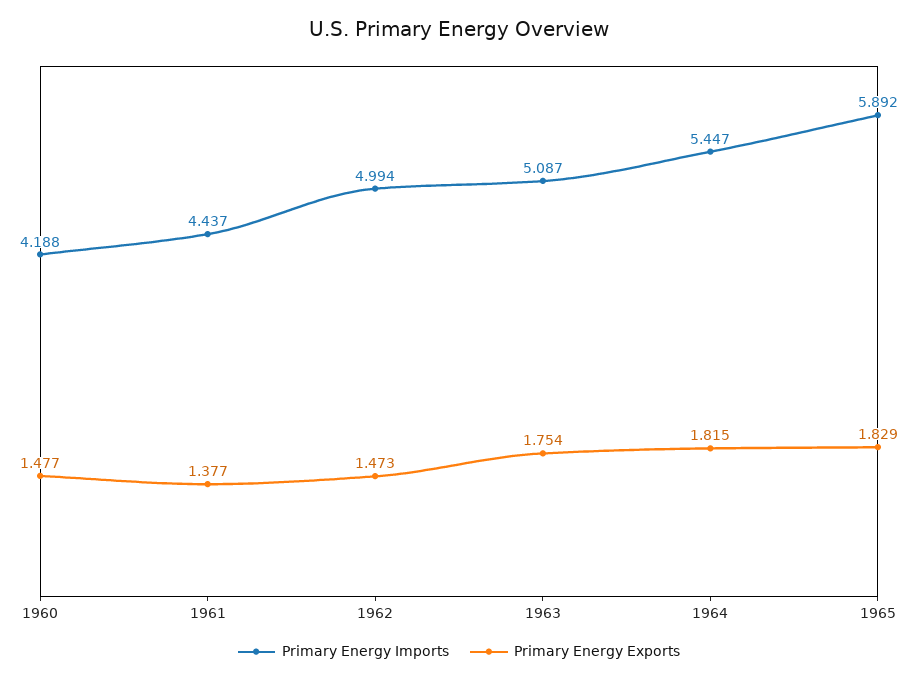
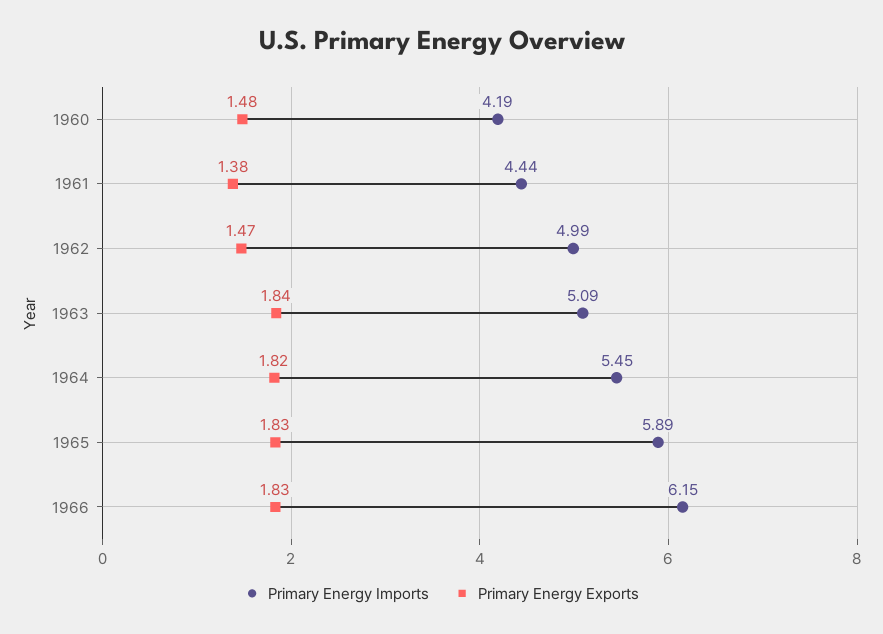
Primary Energy Exports, 1963: 1.754 -> 1.84
Primary Energy Imports, 1966: none -> 6.15
Primary Energy Exports, 1966: none -> 1.83

